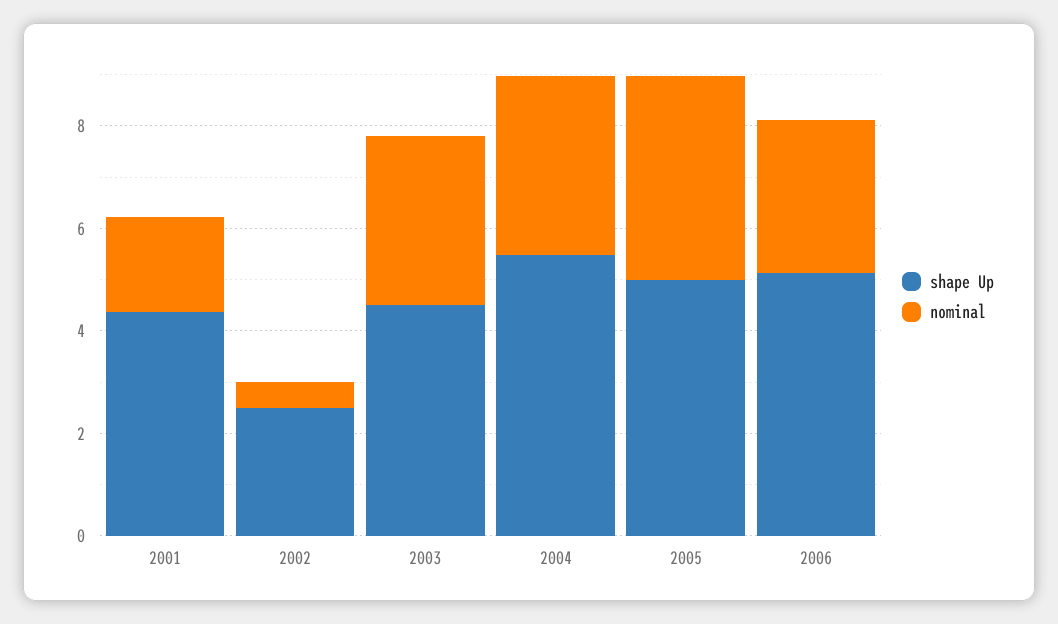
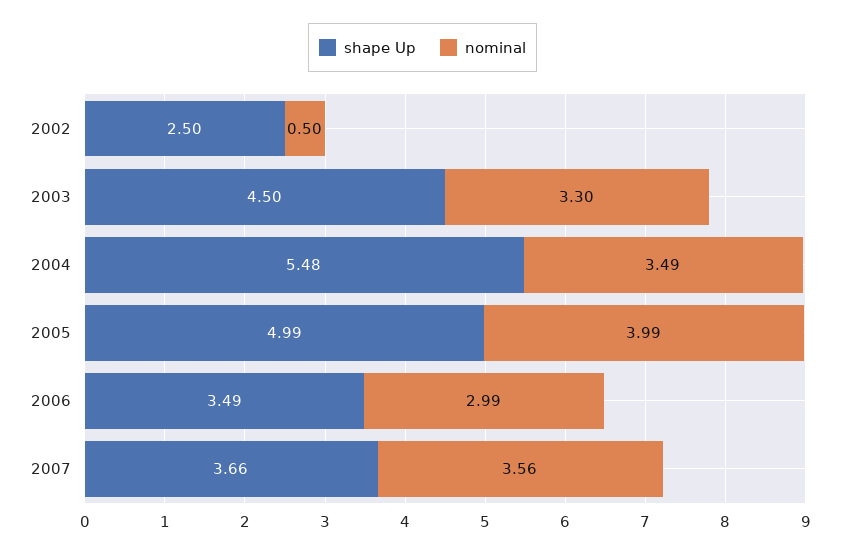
shape Up, 2001: 4.5 -> none
nominal, 2001: 2 -> none
shape Up, 2006: 5 -> 3.49
shape Up, 2007: none -> 3.66
nominal, 2007: none -> 3.56

